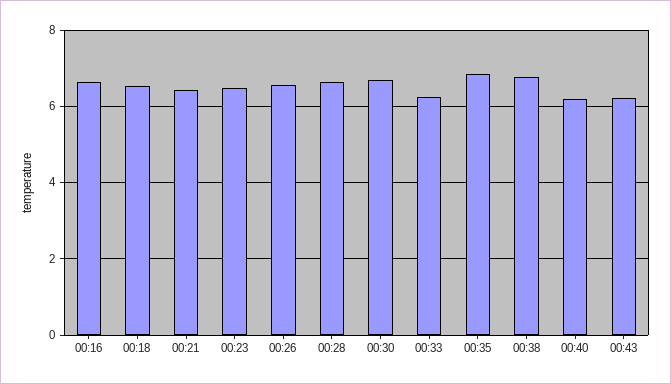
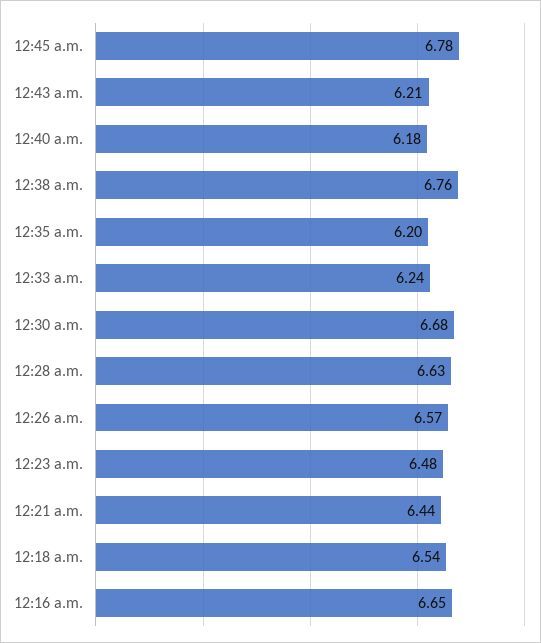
00:35: 6.8 -> 6.2
12:45 a.m.: none -> 6.78

